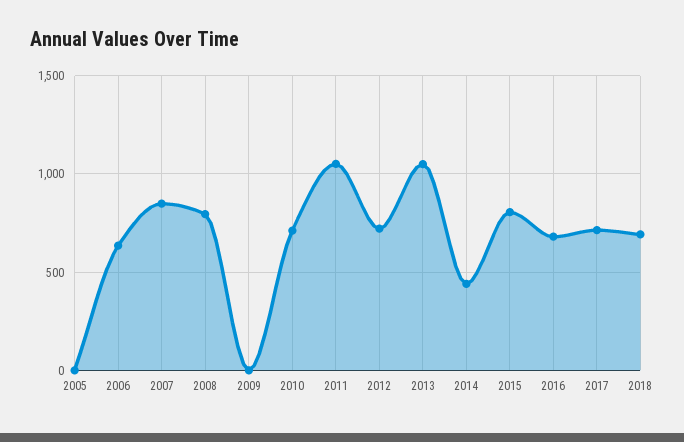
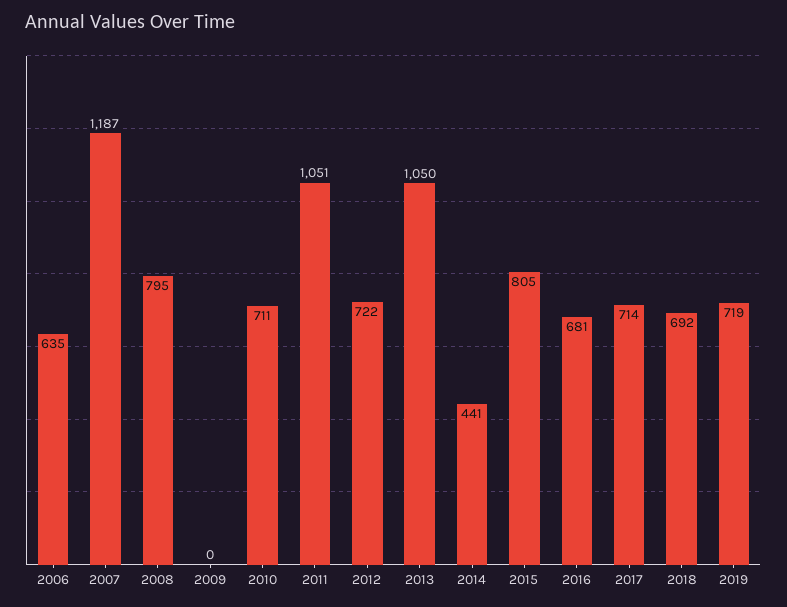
2005: 0 -> none
2007: 850 -> 1187
2019: none -> 719

